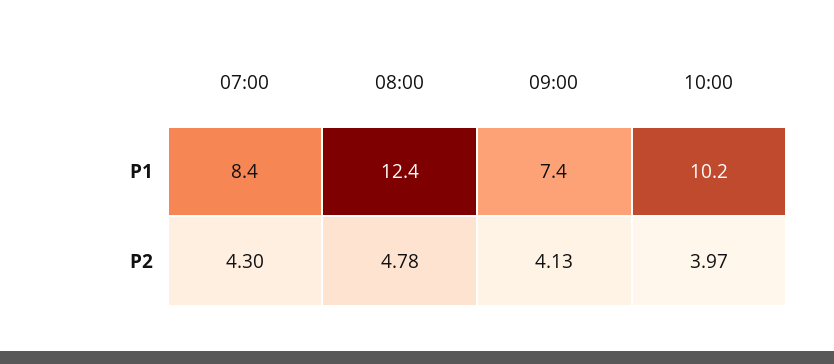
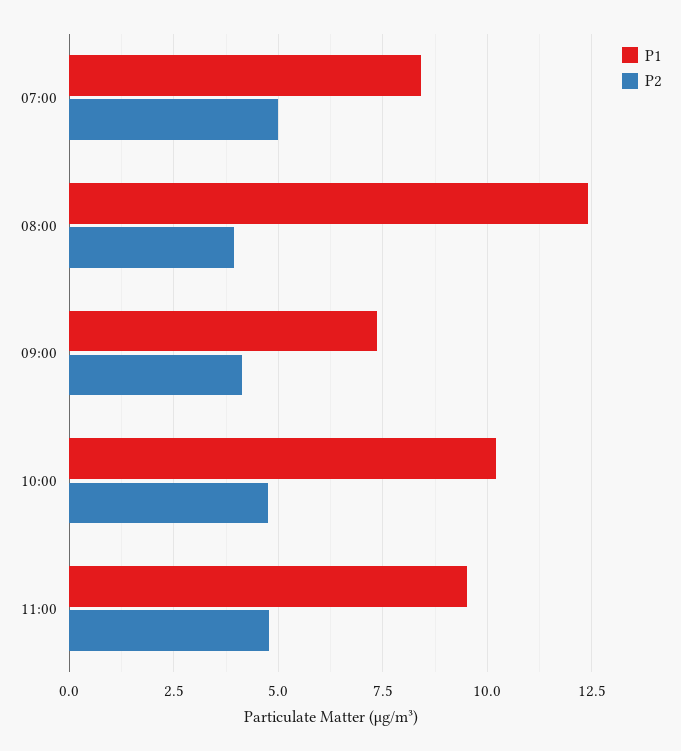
P2, 07:00: 4.3 -> 5
P2, 08:00: 4.78 -> 4
P2, 10:00: 3.97 -> 4.75
P1, 11:00: none -> 9.5
P2, 11:00: none -> 4.75

